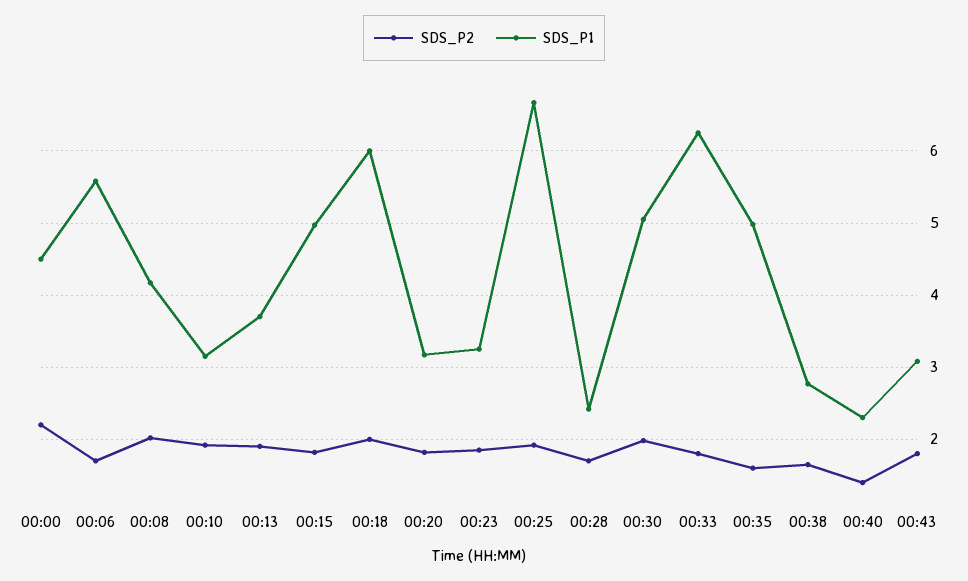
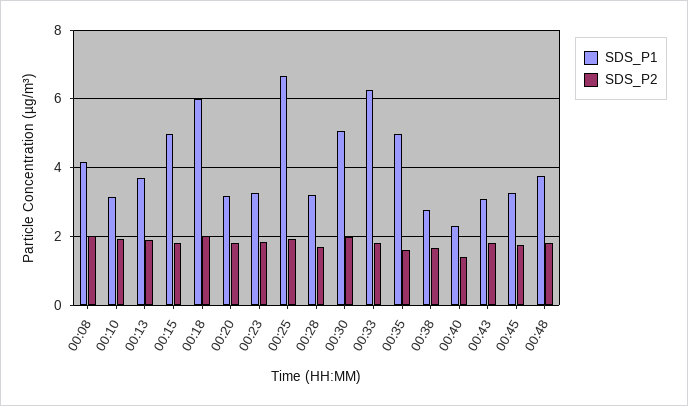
SDS_P2, 00:00: 2.2 -> none
SDS_P1, 00:00: 4.5 -> none
SDS_P2, 00:06: 1.7 -> none
SDS_P1, 00:06: 5.6 -> none
SDS_P1, 00:28: 2.4 -> 3.2
SDS_P1, 00:45: none -> 3.2
SDS_P2, 00:45: none -> 1.8
SDS_P1, 00:48: none -> 3.8
SDS_P2, 00:48: none -> 1.8

